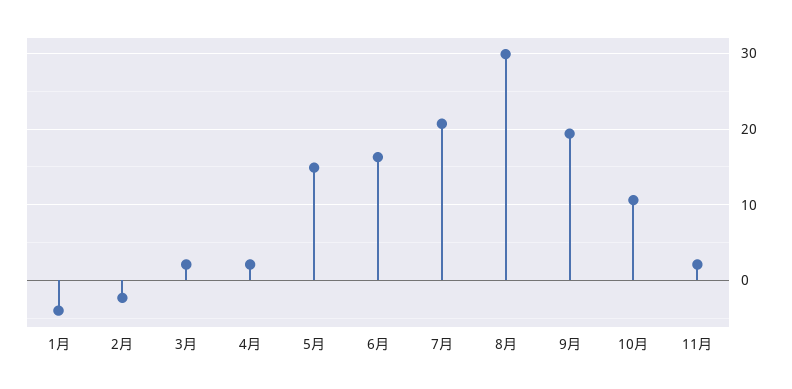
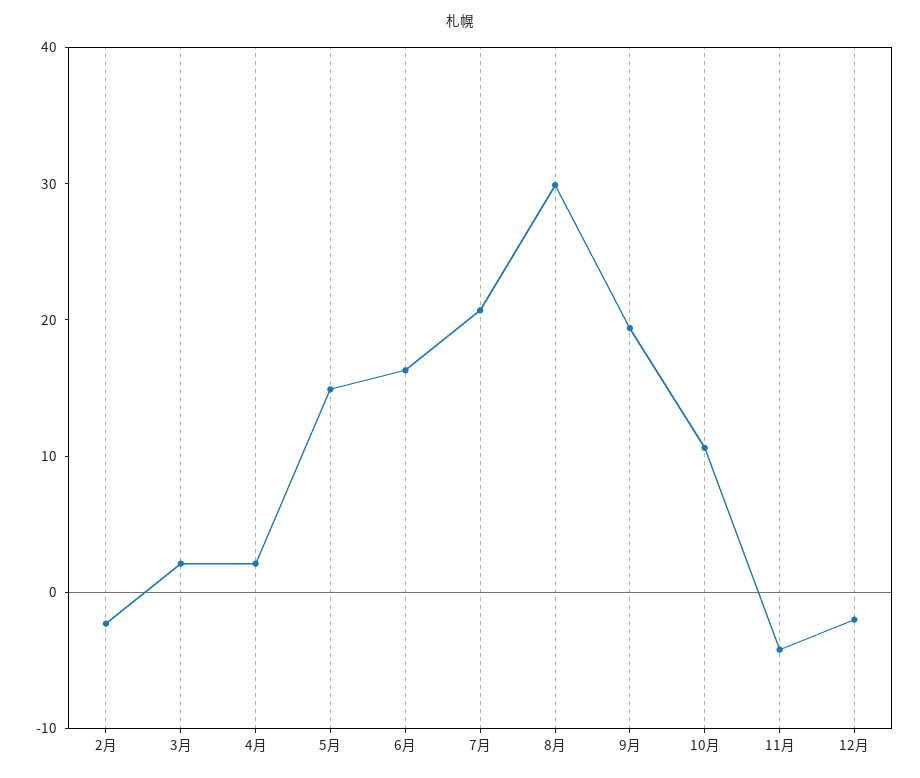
1月: -4 -> none
11月: 2 -> -4
12月: none -> -2

